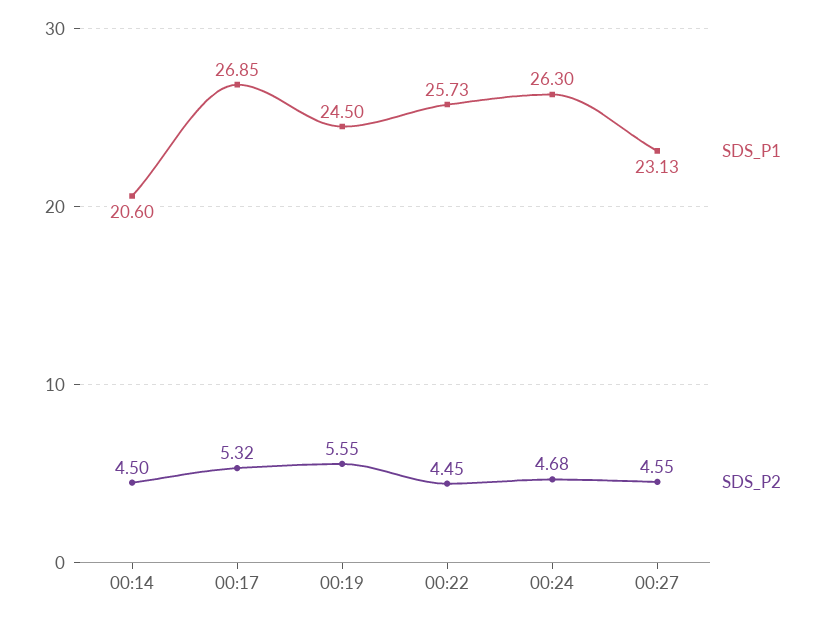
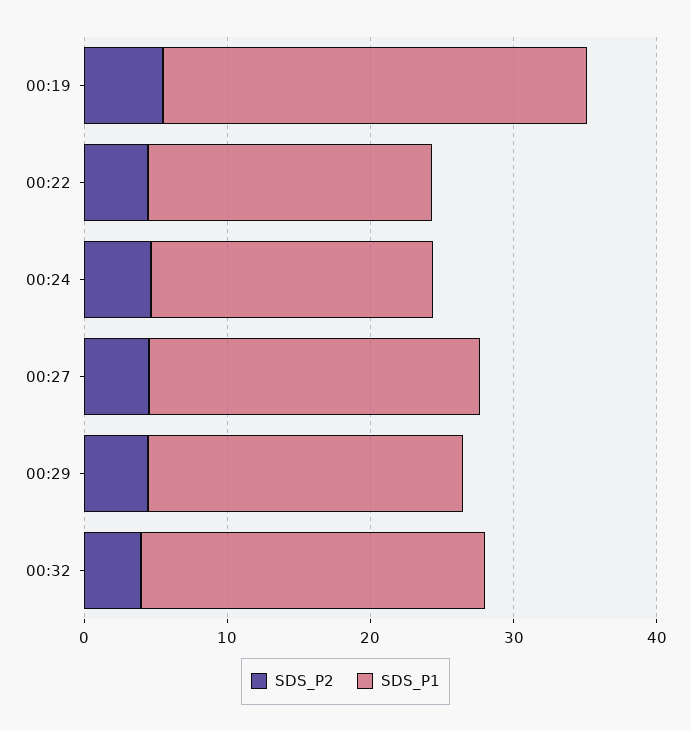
SDS_P1, 00:14: 20.6 -> none
SDS_P2, 00:14: 4.5 -> none
SDS_P1, 00:17: 26.85 -> none
SDS_P2, 00:17: 5.32 -> none
SDS_P1, 00:19: 24.5 -> 30
SDS_P1, 00:22: 25.73 -> 20
SDS_P1, 00:24: 26.3 -> 20
SDS_P2, 00:29: none -> 4
SDS_P1, 00:29: none -> 22
SDS_P2, 00:32: none -> 4
SDS_P1, 00:32: none -> 24

